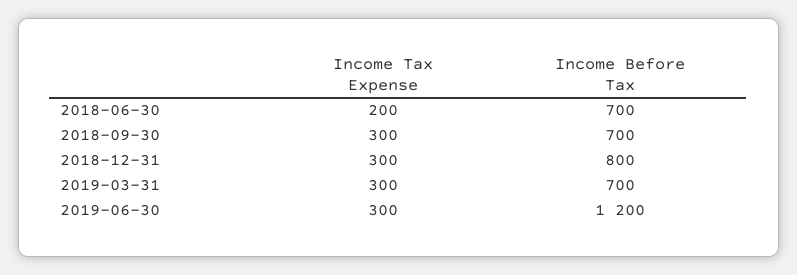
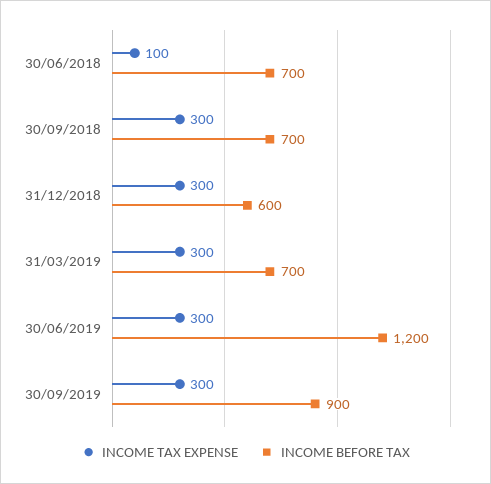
Income Tax Expense, 2018-06-30: 200 -> 100
Income Before Tax, 2018-12-31: 800 -> 600
Income Tax Expense, 30/09/2019: none -> 300
Income Before Tax, 30/09/2019: none -> 900

